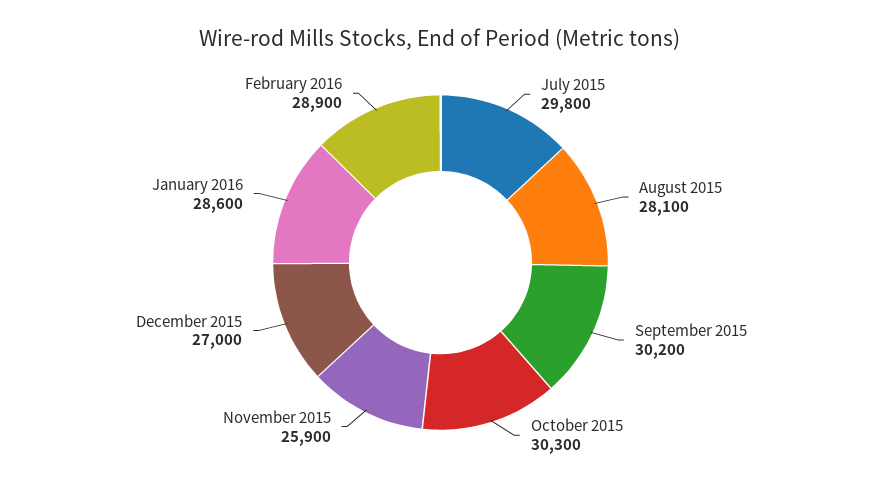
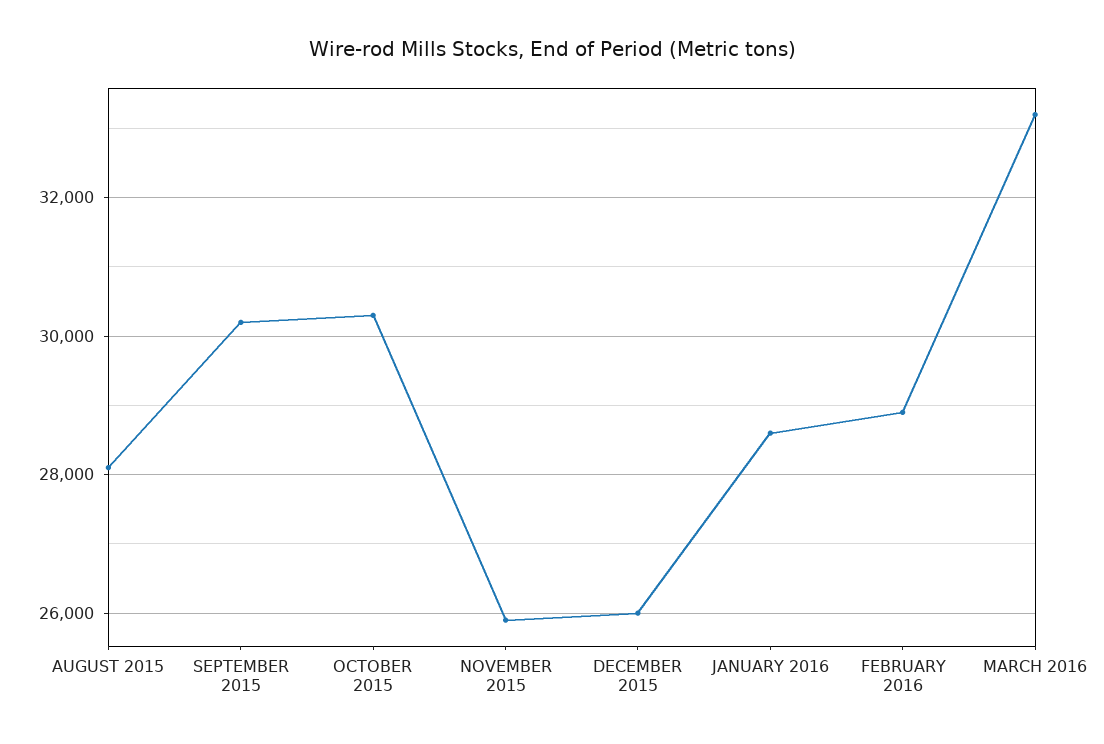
July 2015: 29800 -> none
December 2015: 27000 -> 26000
MARCH 2016: none -> 33200

